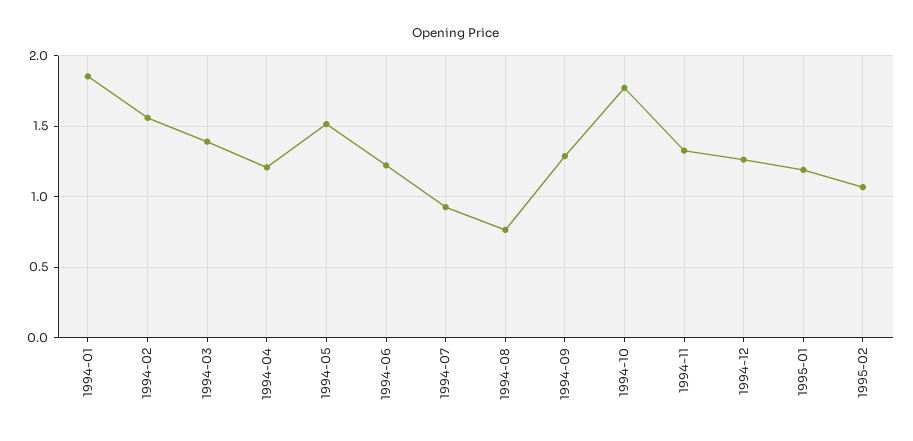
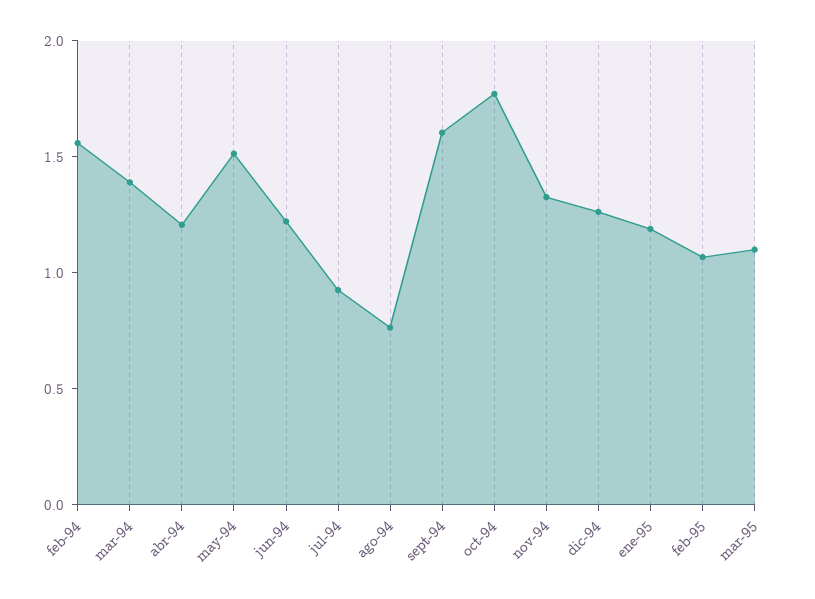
1994-01: 1.85 -> none
1994-09: 1.3 -> 1.6
mar-95: none -> 1.1

